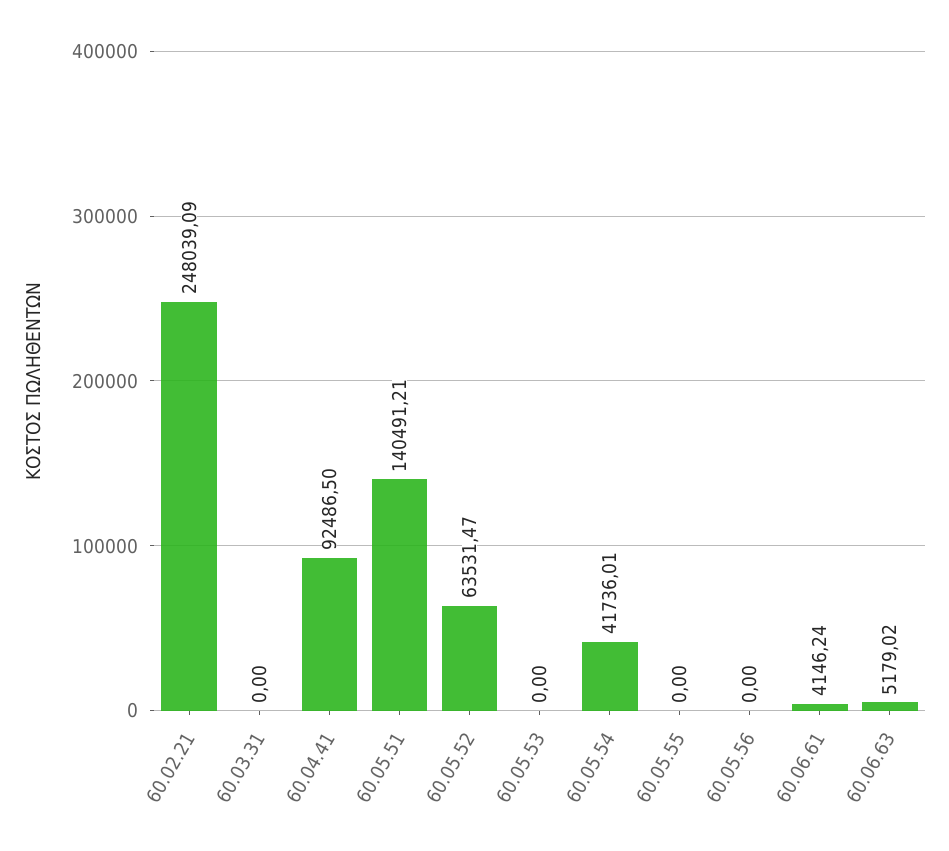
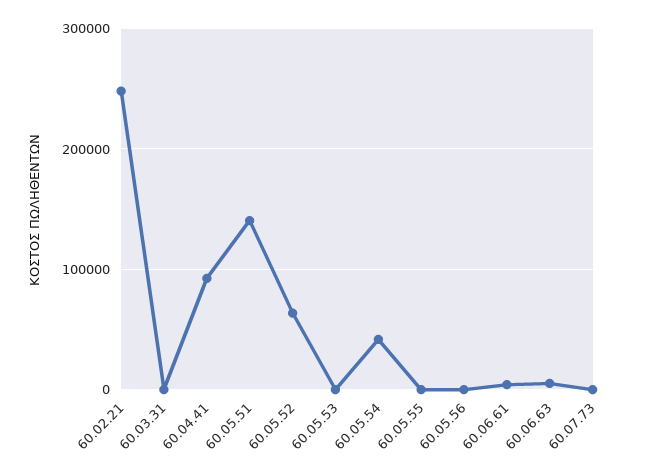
60.07.73: none -> 0

